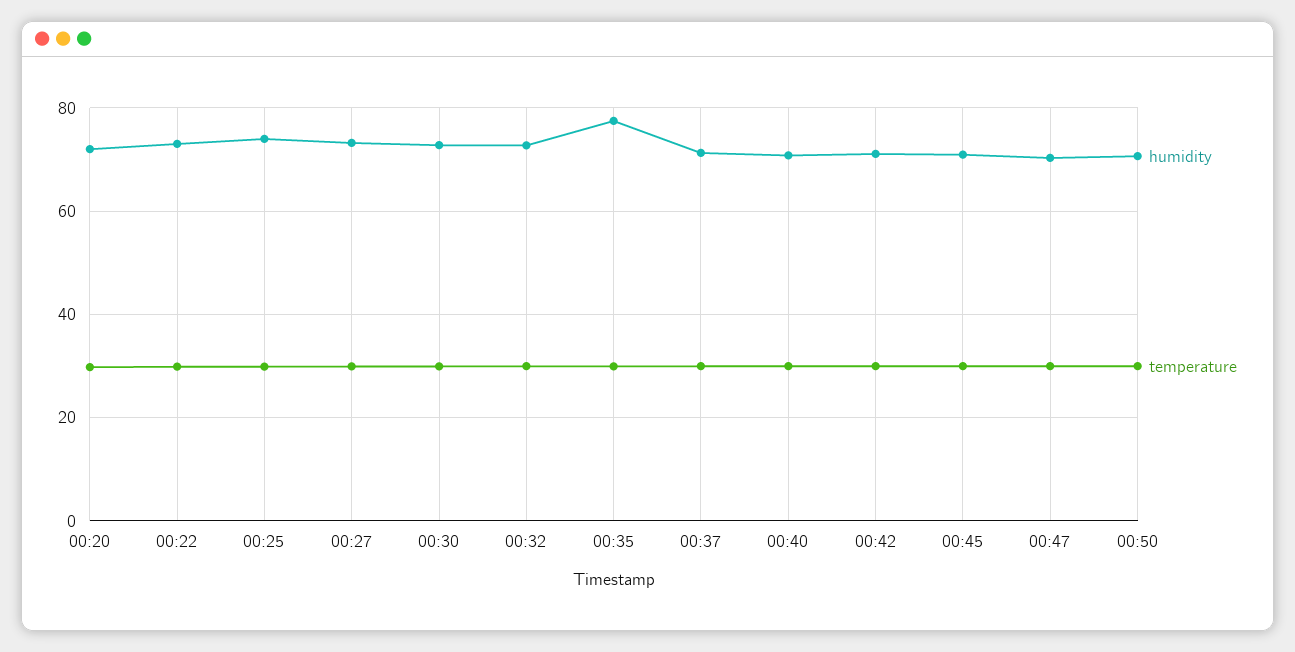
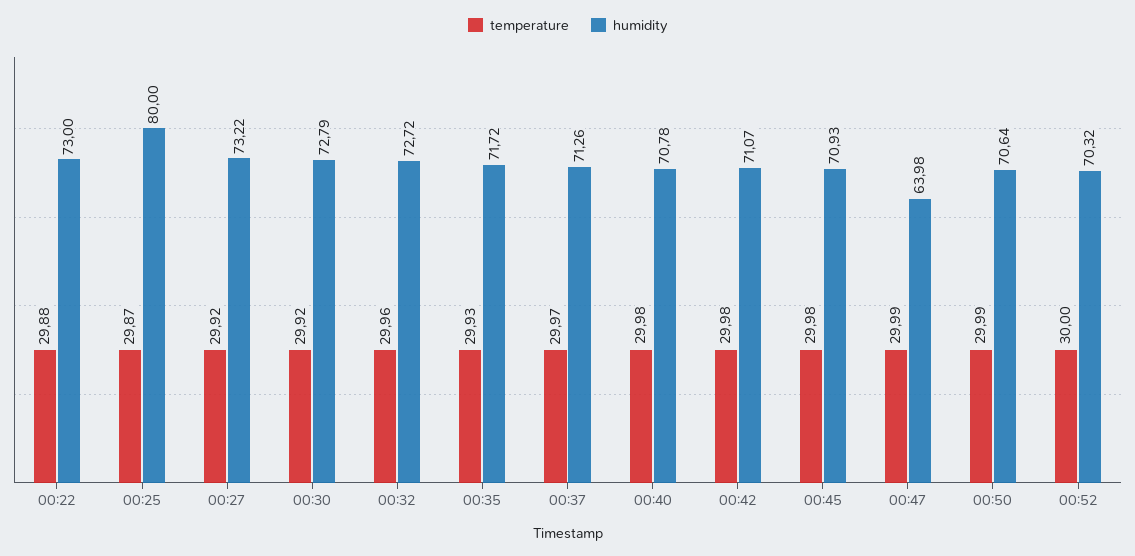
humidity, 00:20: 72 -> none
temperature, 00:20: 30 -> none
humidity, 00:25: 74 -> 80
humidity, 00:35: 78 -> 71.72
humidity, 00:47: 70 -> 63.98
temperature, 00:52: none -> 30
humidity, 00:52: none -> 70.32

